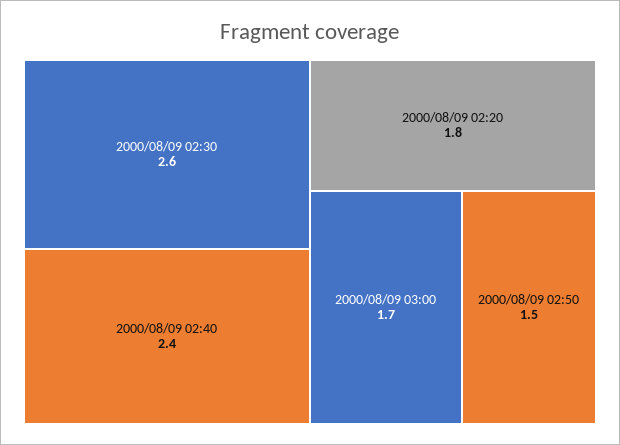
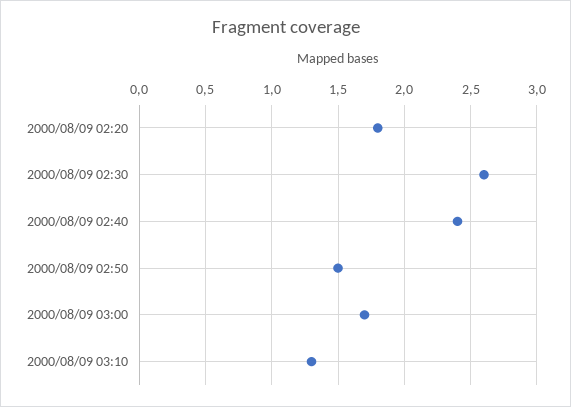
2000/08/09 03:10: none -> 1.3

